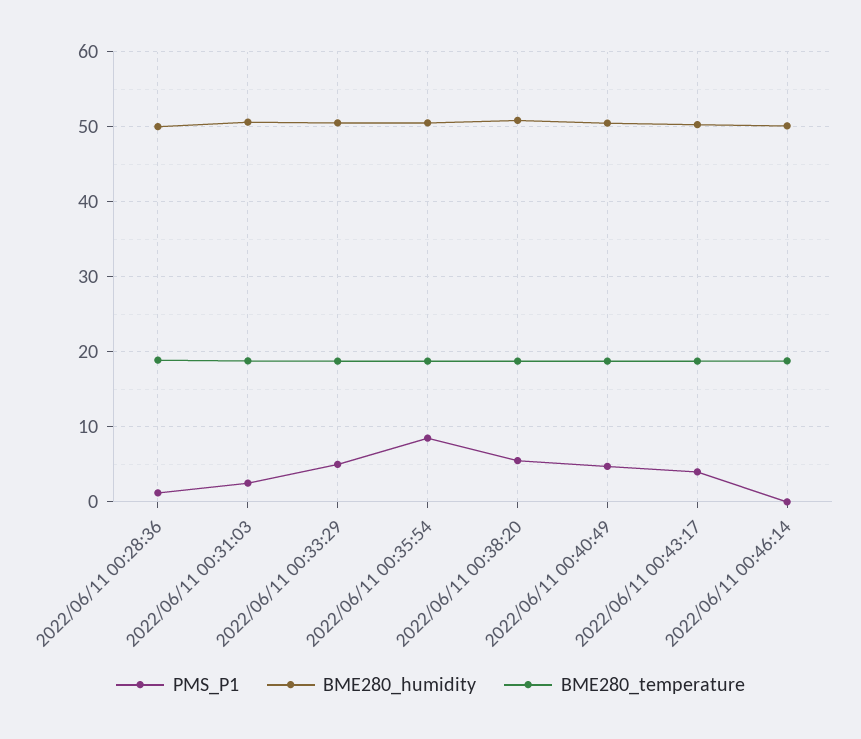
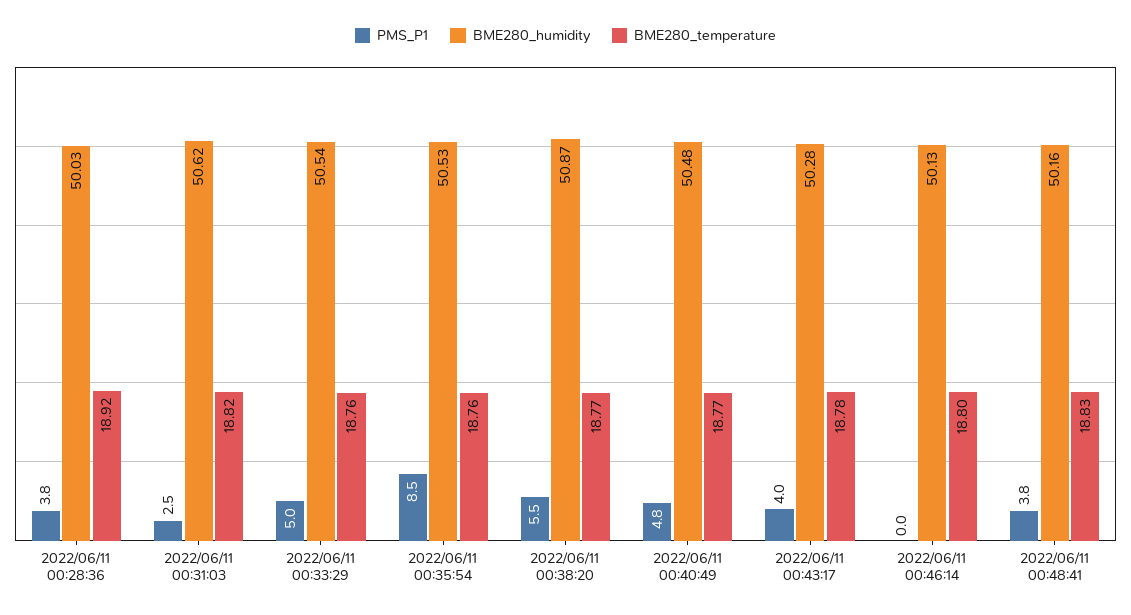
PMS_P1, 2022/06/11 00:28:36: 1 -> 3.8
PMS_P1, 2022/06/11 00:48:41: none -> 3.8
BME280_humidity, 2022/06/11 00:48:41: none -> 50.16
BME280_temperature, 2022/06/11 00:48:41: none -> 18.83

